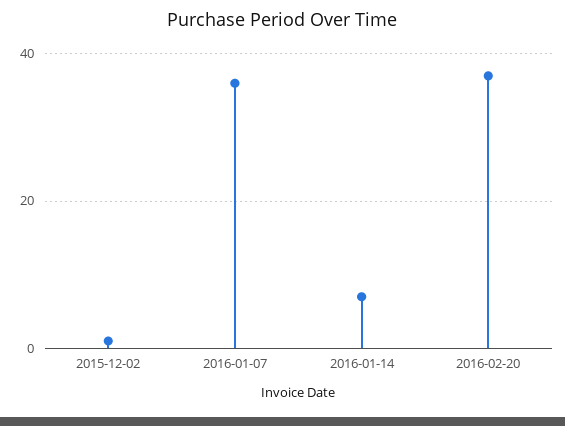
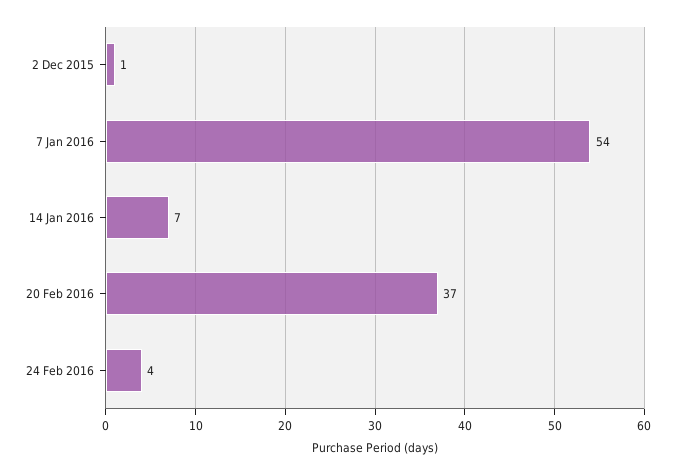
2016-01-07: 35 -> 54
24 Feb 2016: none -> 4

